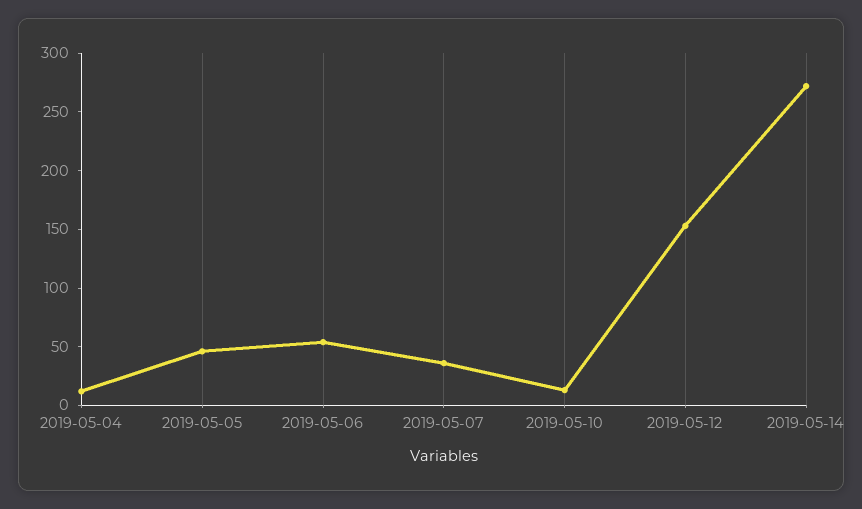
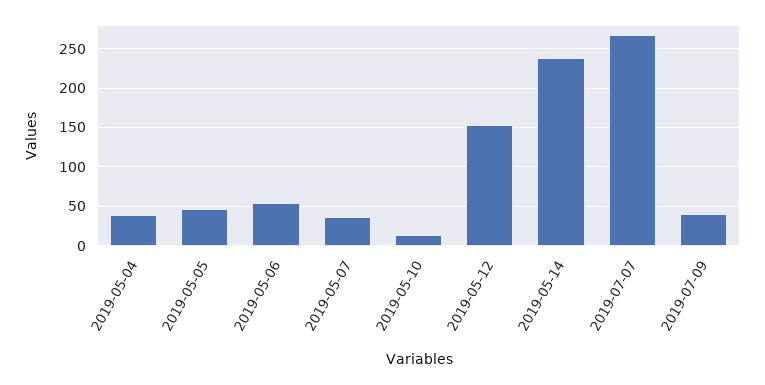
2019-05-04: 10 -> 40
2019-05-14: 270 -> 240
2019-07-07: none -> 270
2019-07-09: none -> 40

